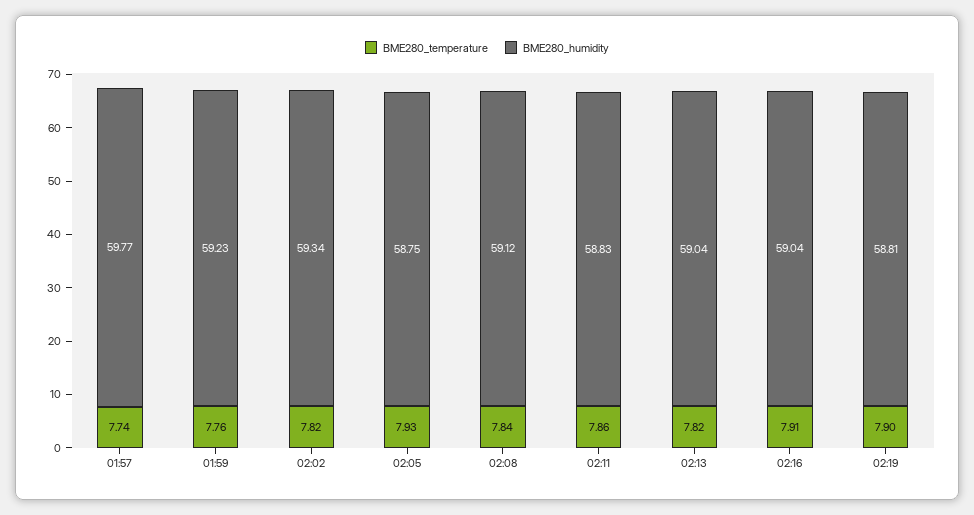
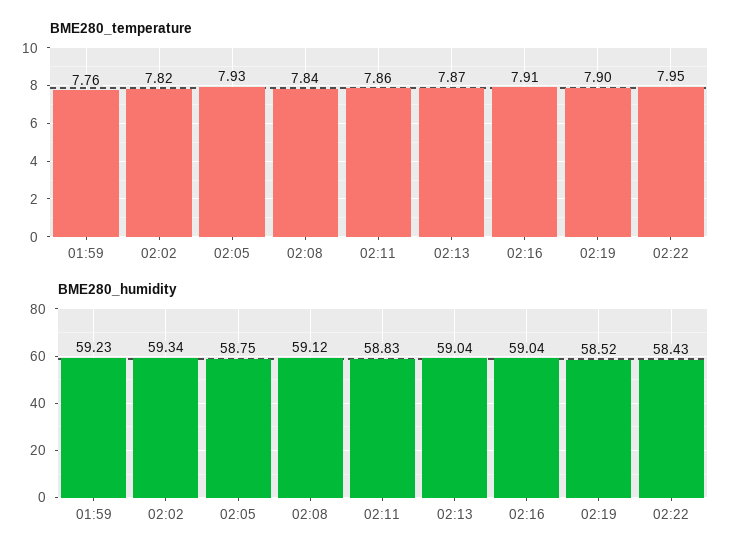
BME280_temperature, 01:57: 7.74 -> none
BME280_humidity, 01:57: 59.77 -> none
BME280_temperature, 02:13: 7.82 -> 7.87
BME280_humidity, 02:19: 58.81 -> 58.52
BME280_temperature, 02:22: none -> 7.95
BME280_humidity, 02:22: none -> 58.43

